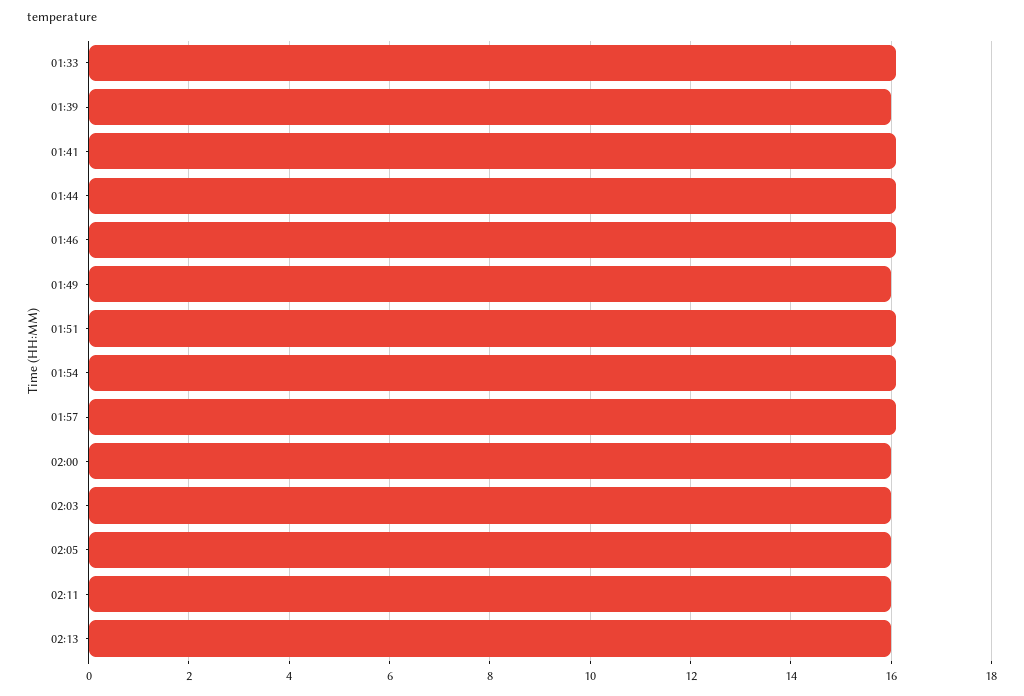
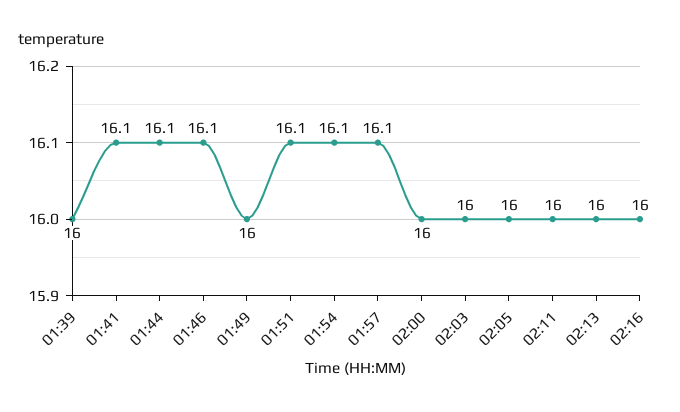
01:33: 16 -> none
02:16: none -> 16

